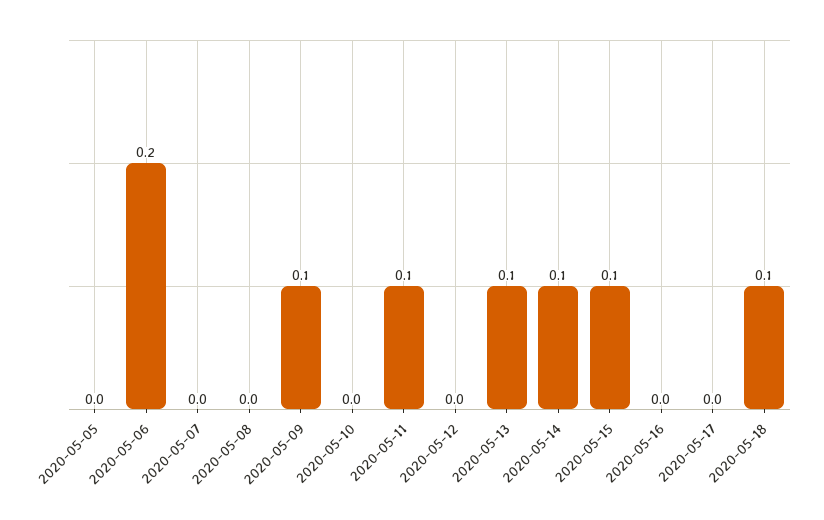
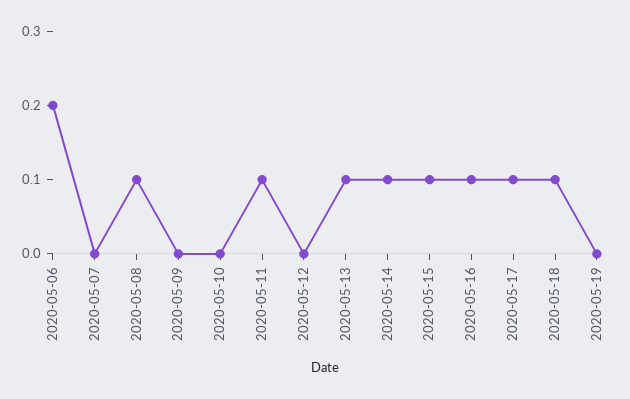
2020-05-05: 0 -> none
2020-05-08: 0 -> 0.1
2020-05-09: 0.1 -> 0
2020-05-16: 0 -> 0.1
2020-05-17: 0 -> 0.1
2020-05-19: none -> 0

